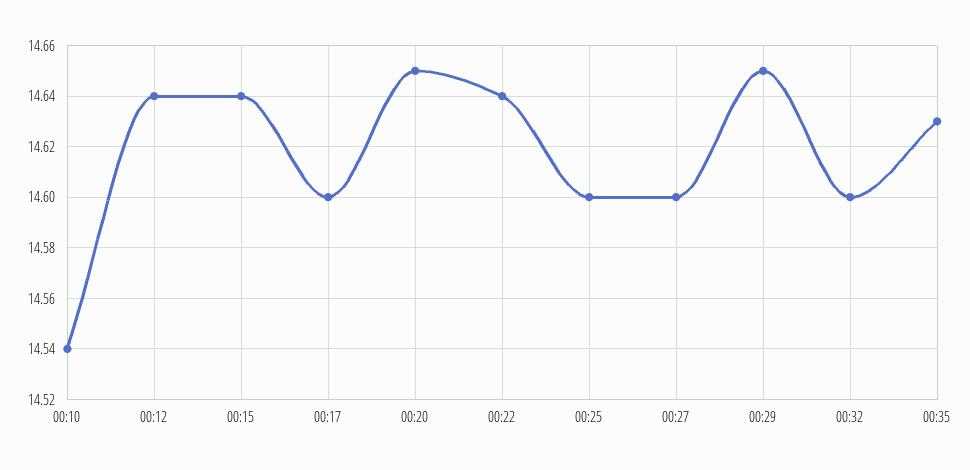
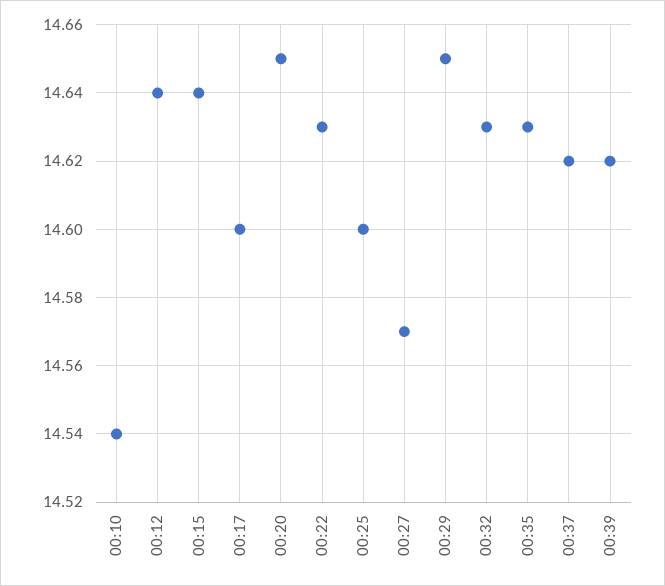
00:22: 14.64 -> 14.63
00:27: 14.6 -> 14.57
00:32: 14.6 -> 14.63
00:37: none -> 14.62
00:39: none -> 14.62

